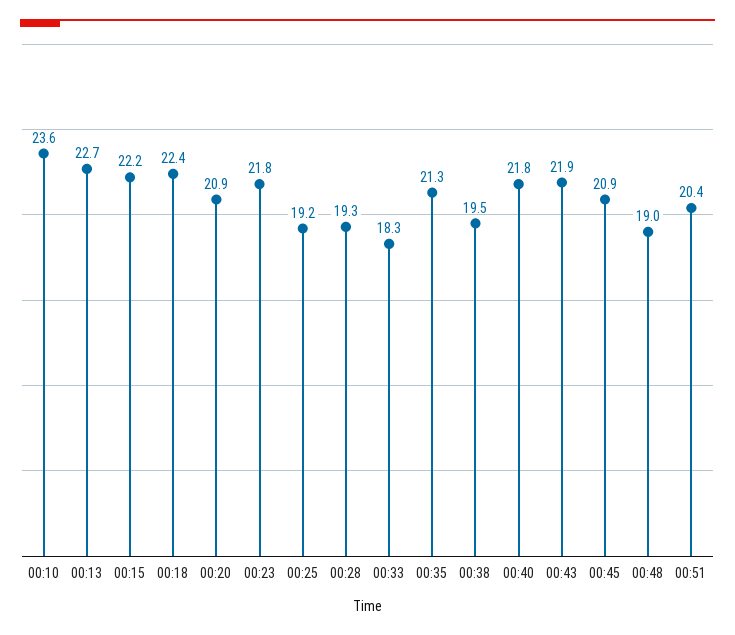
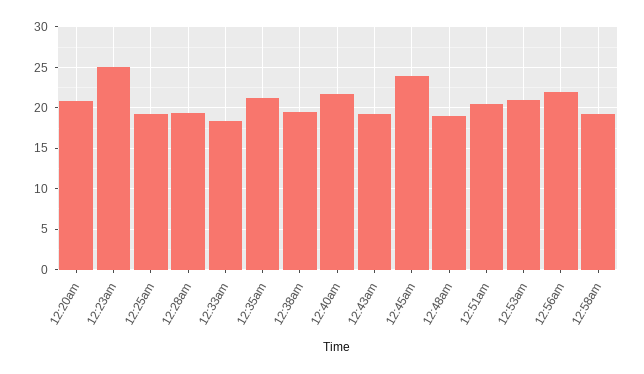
00:10: 23.6 -> none
00:13: 22.7 -> none
00:15: 22.2 -> none
00:18: 22.4 -> none
00:23: 21.8 -> 25
00:43: 21.9 -> 19
00:45: 20.9 -> 24
12:53am: none -> 21
12:56am: none -> 22
12:58am: none -> 19

